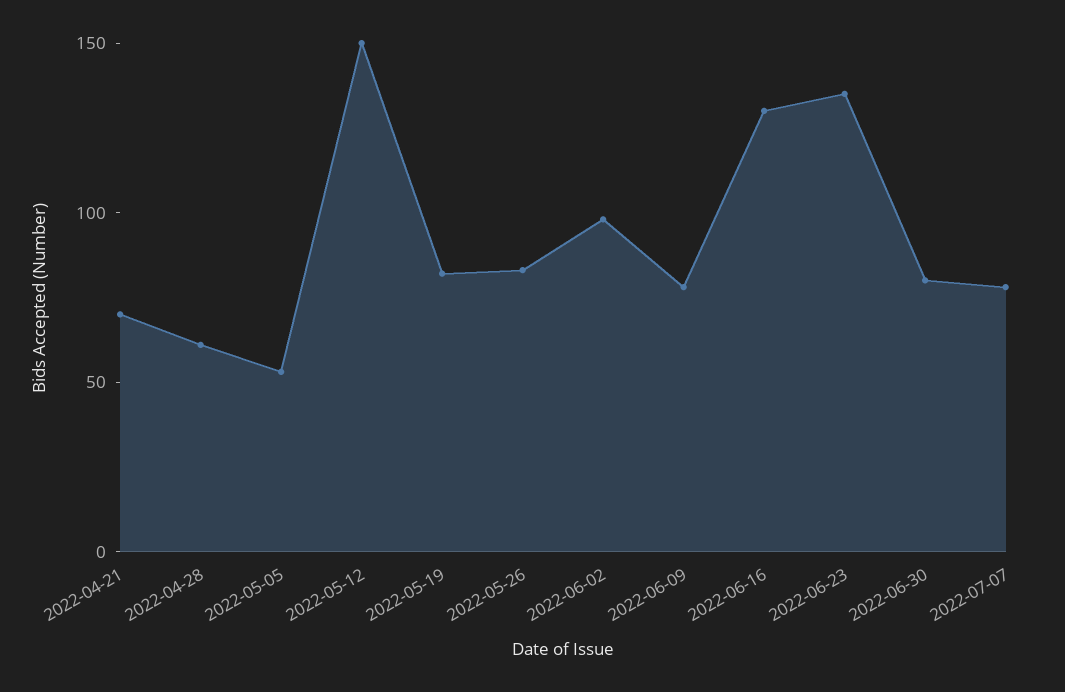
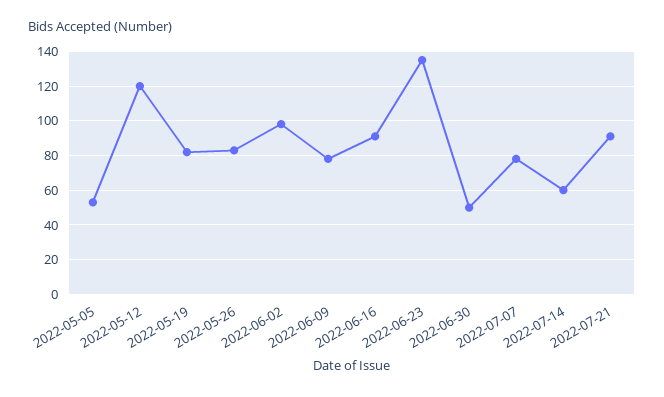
2022-04-21: 70 -> none
2022-04-28: 60 -> none
2022-05-12: 150 -> 120
2022-06-16: 130 -> 90
2022-06-30: 80 -> 50
2022-07-14: none -> 60
2022-07-21: none -> 90

